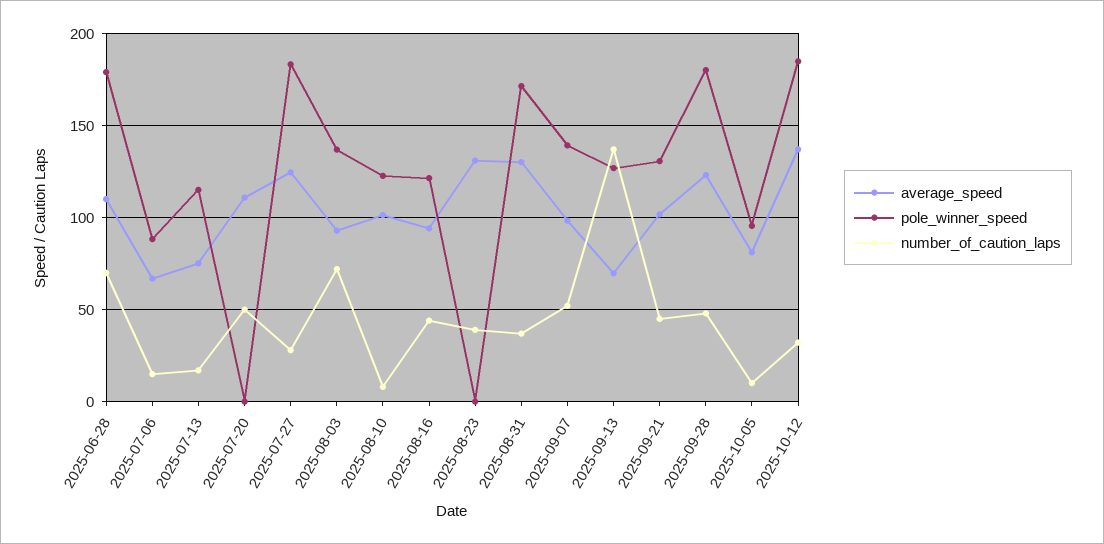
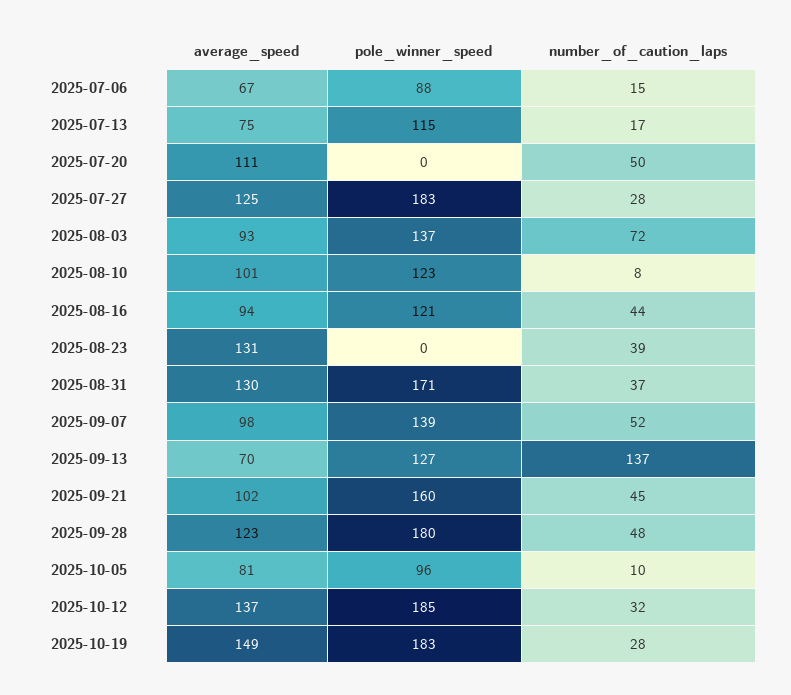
average_speed, 2025-06-28: 110 -> none
pole_winner_speed, 2025-06-28: 180 -> none
number_of_caution_laps, 2025-06-28: 70 -> none
pole_winner_speed, 2025-09-21: 130 -> 160
average_speed, 2025-10-19: none -> 149
pole_winner_speed, 2025-10-19: none -> 183
number_of_caution_laps, 2025-10-19: none -> 28

